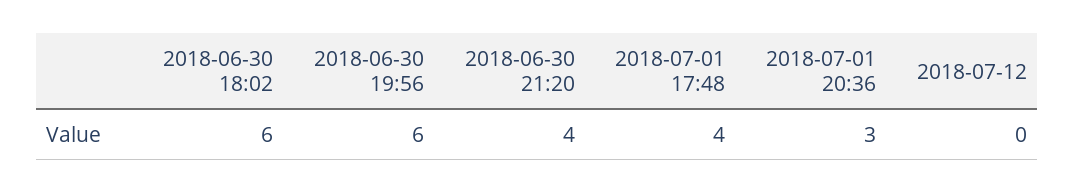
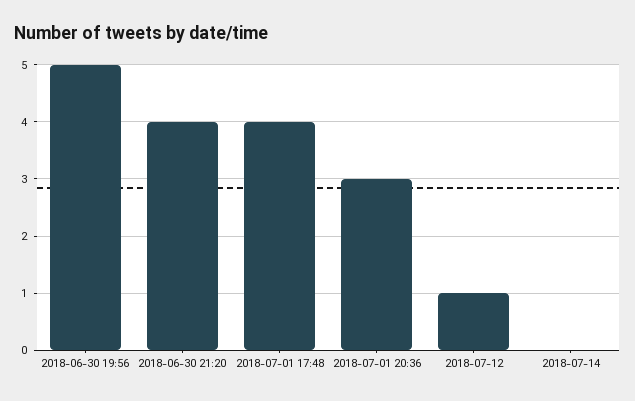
2018-06-30 18:02: 6 -> none
2018-06-30 19:56: 6 -> 5
2018-07-12: 0 -> 1
2018-07-14: none -> 0

